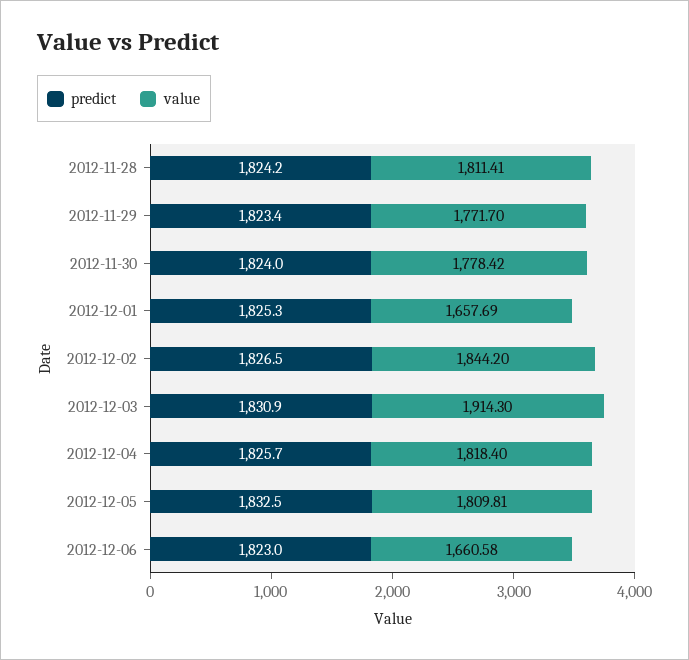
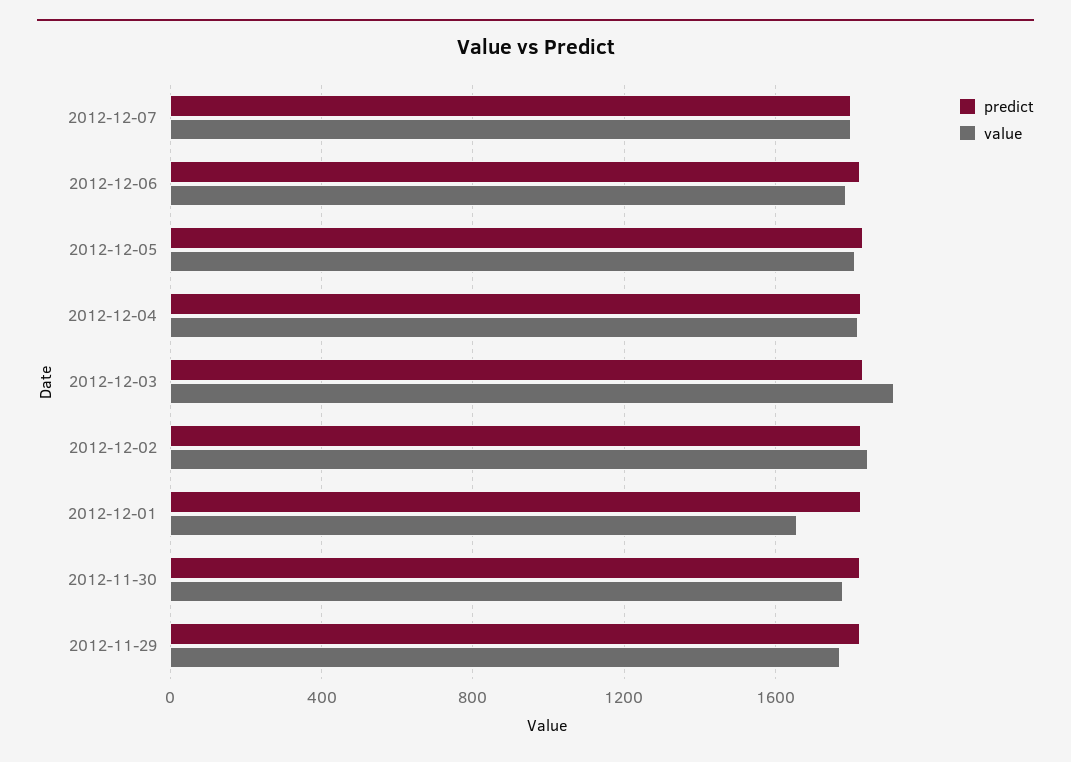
predict, 2012-11-28: 1824.2 -> none
value, 2012-11-28: 1811.41 -> none
value, 2012-12-06: 1660.58 -> 1800
predict, 2012-12-07: none -> 1800
value, 2012-12-07: none -> 1800

